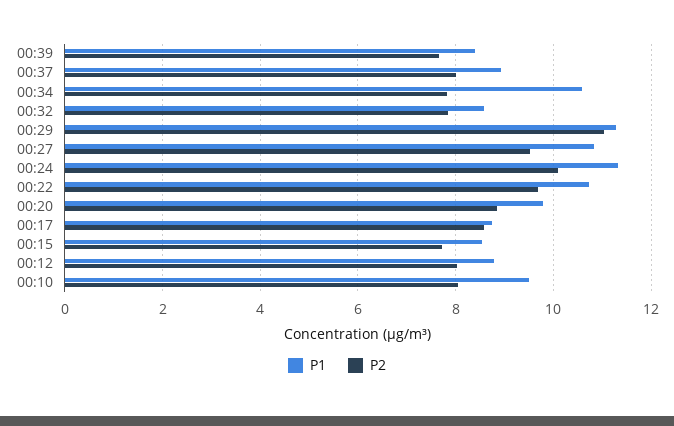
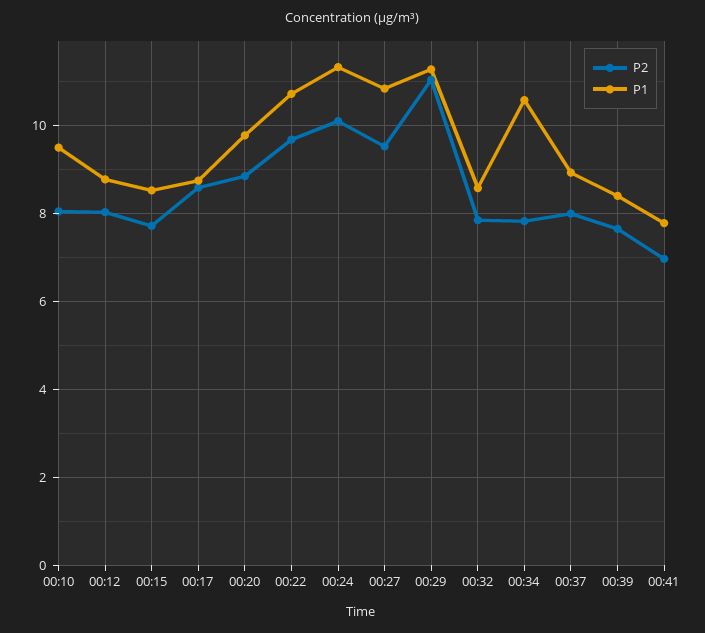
P2, 00:41: none -> 7
P1, 00:41: none -> 7.8

